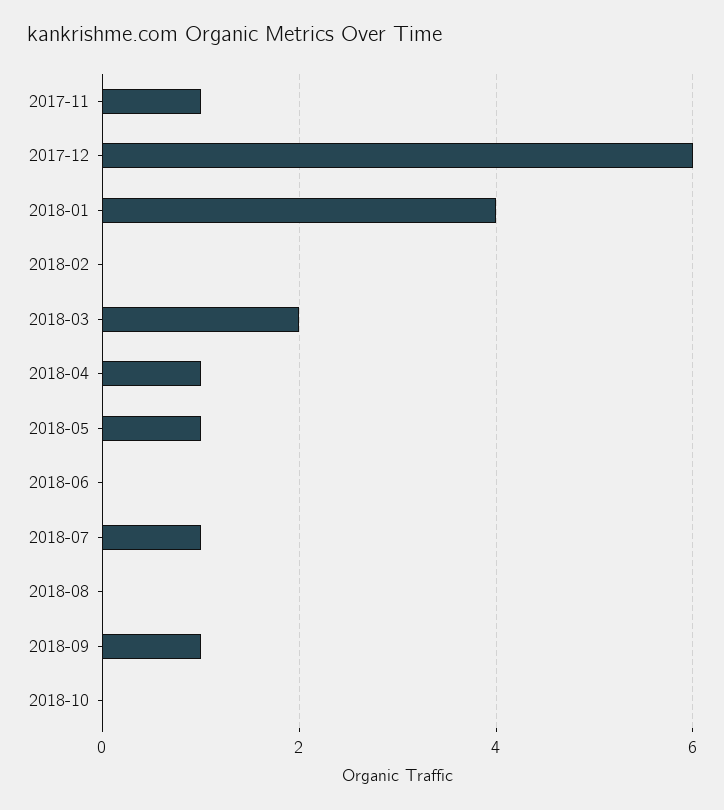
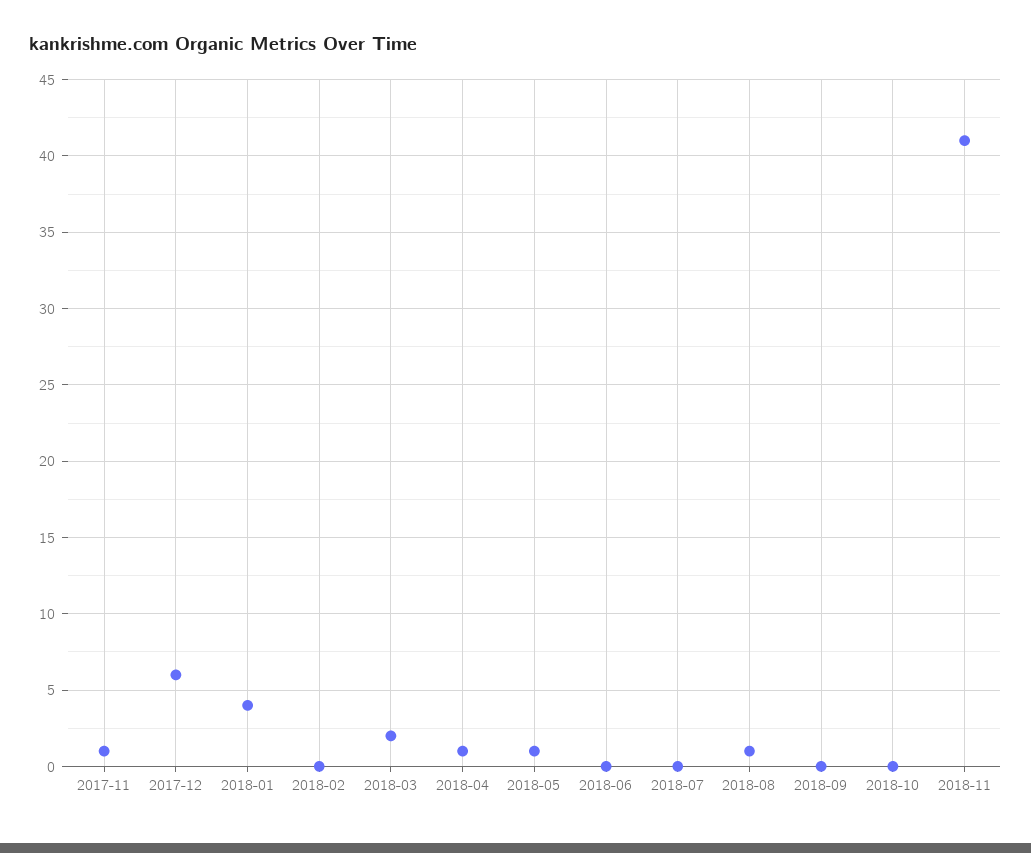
2018-07: 1 -> 0
2018-08: 0 -> 1
2018-09: 1 -> 0
2018-11: none -> 41

